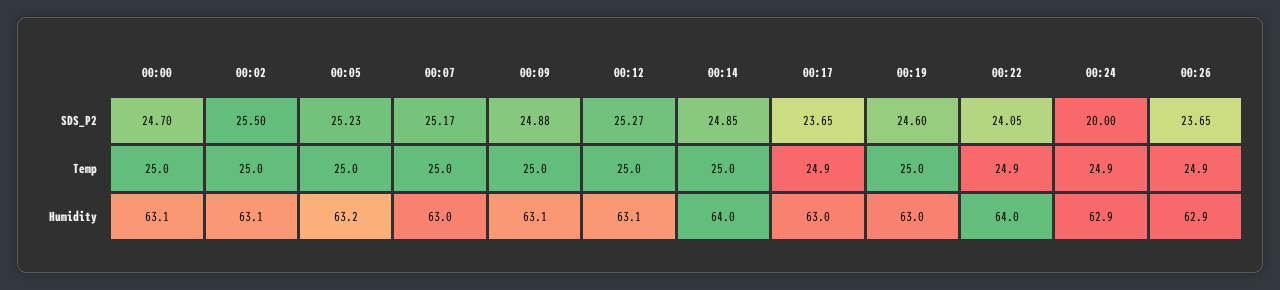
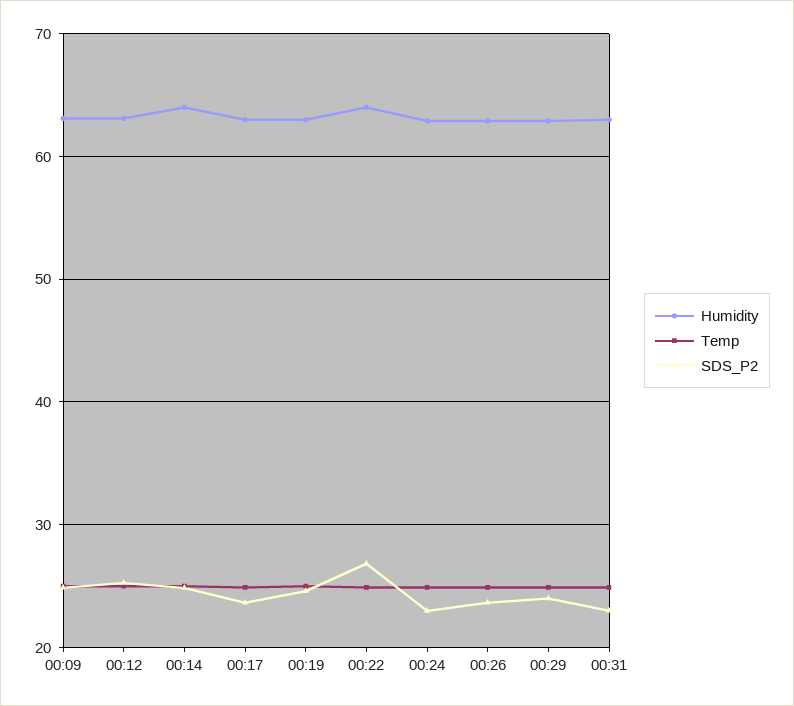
SDS_P2, 00:00: 24.7 -> none
SDS_P2, 00:02: 25.5 -> none
SDS_P2, 00:05: 25.23 -> none
SDS_P2, 00:07: 25.17 -> none
SDS_P2, 00:22: 24.05 -> 27
SDS_P2, 00:24: 20 -> 23
Temp, 00:00: 25 -> none
Temp, 00:02: 25 -> none
Temp, 00:05: 25 -> none
Temp, 00:07: 25 -> none
Humidity, 00:00: 63.1 -> none
Humidity, 00:02: 63.1 -> none
Humidity, 00:05: 63.2 -> none
Humidity, 00:07: 63 -> none
Humidity, 00:29: none -> 63
Temp, 00:29: none -> 25
SDS_P2, 00:29: none -> 24
Humidity, 00:31: none -> 63
Temp, 00:31: none -> 25
SDS_P2, 00:31: none -> 23

